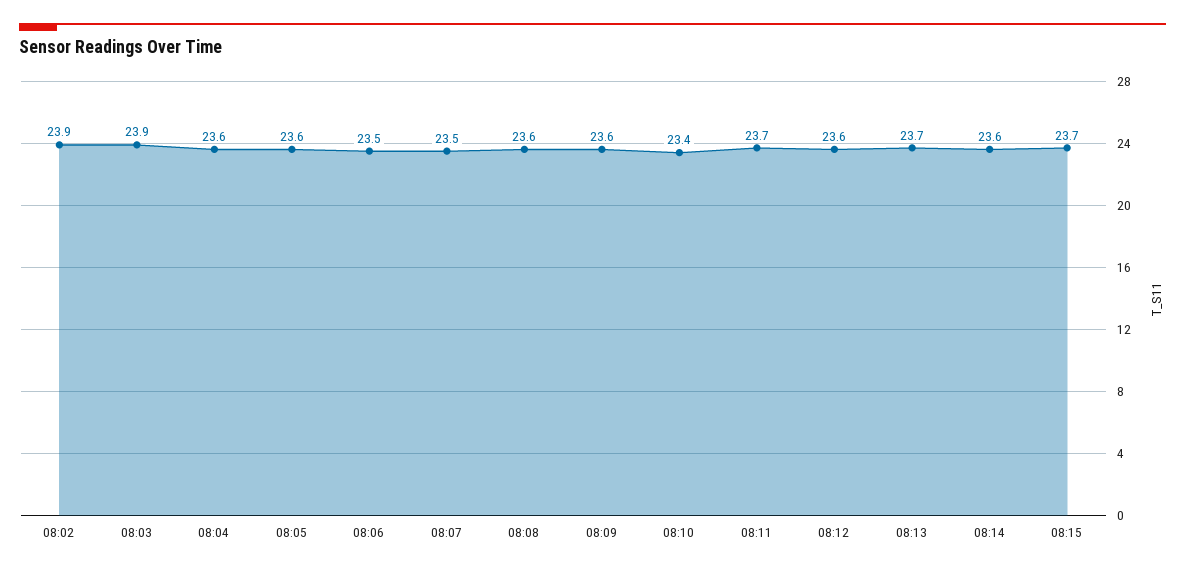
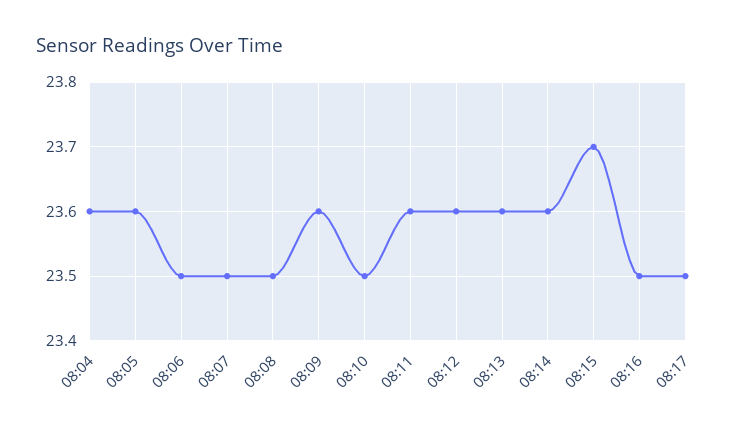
08:02: 23.9 -> none
08:03: 23.9 -> none
08:08: 23.6 -> 23.5
08:10: 23.4 -> 23.5
08:11: 23.7 -> 23.6
08:13: 23.7 -> 23.6
08:16: none -> 23.5
08:17: none -> 23.5

